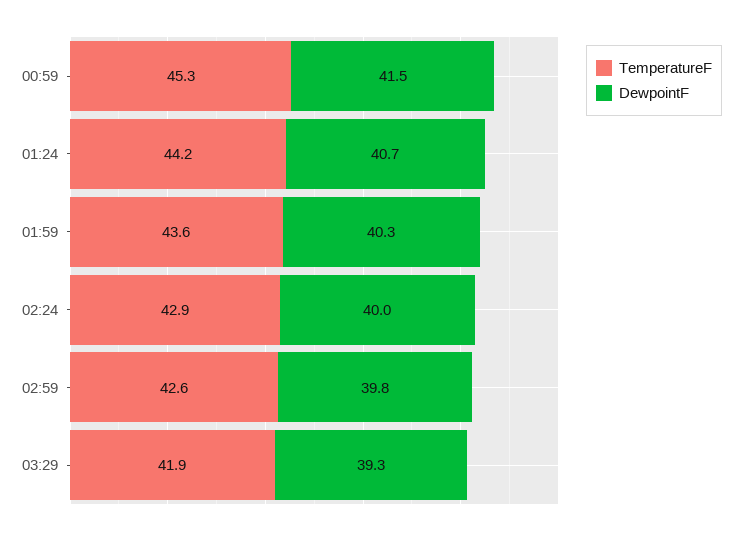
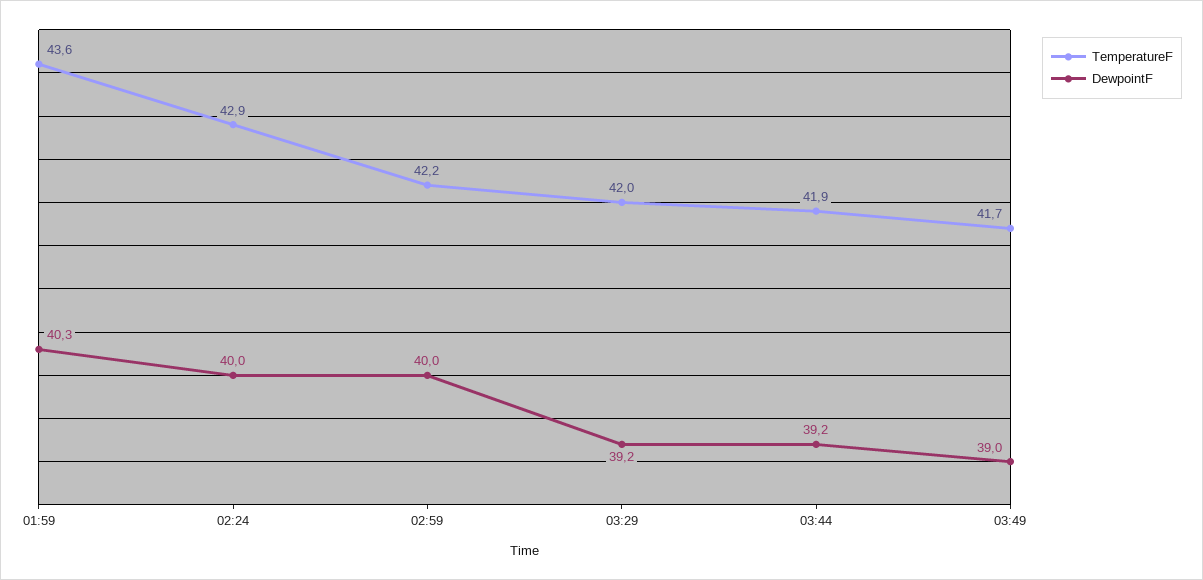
TemperatureF, 00:59: 45.3 -> none
DewpointF, 00:59: 41.5 -> none
TemperatureF, 01:24: 44.2 -> none
DewpointF, 01:24: 40.7 -> none
TemperatureF, 02:59: 42.6 -> 42.2
DewpointF, 02:59: 39.8 -> 40
TemperatureF, 03:29: 41.9 -> 42
DewpointF, 03:29: 39.3 -> 39.2
TemperatureF, 03:44: none -> 41.9
DewpointF, 03:44: none -> 39.2
TemperatureF, 03:49: none -> 41.7
DewpointF, 03:49: none -> 39

